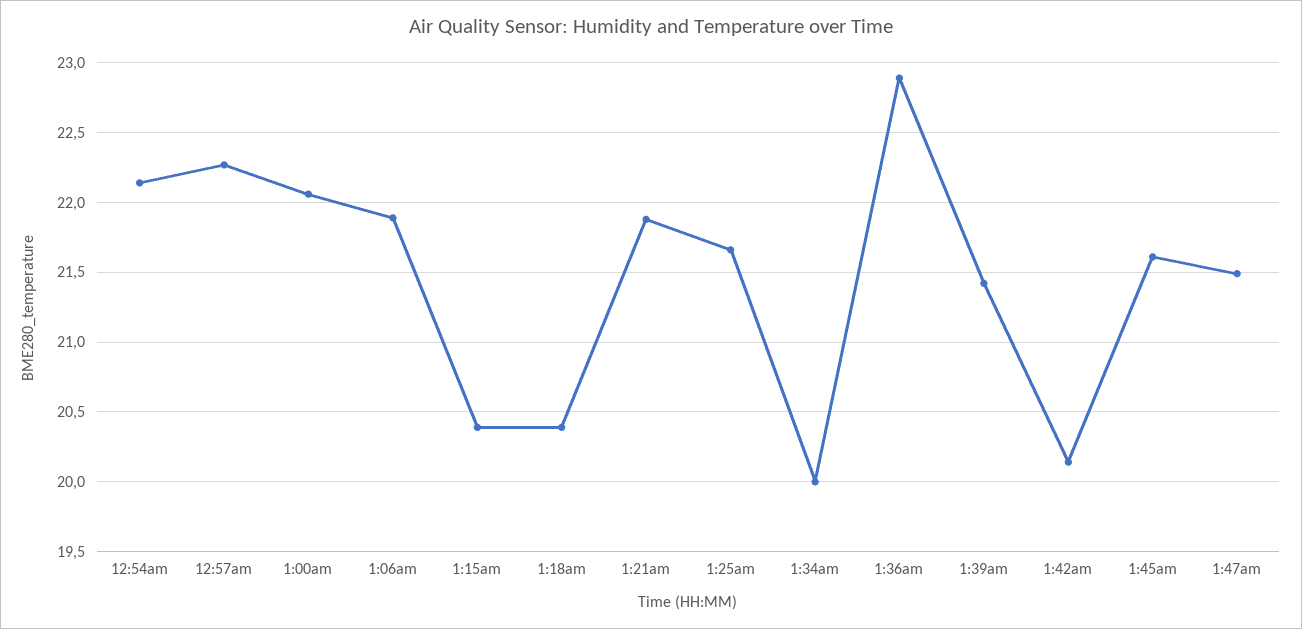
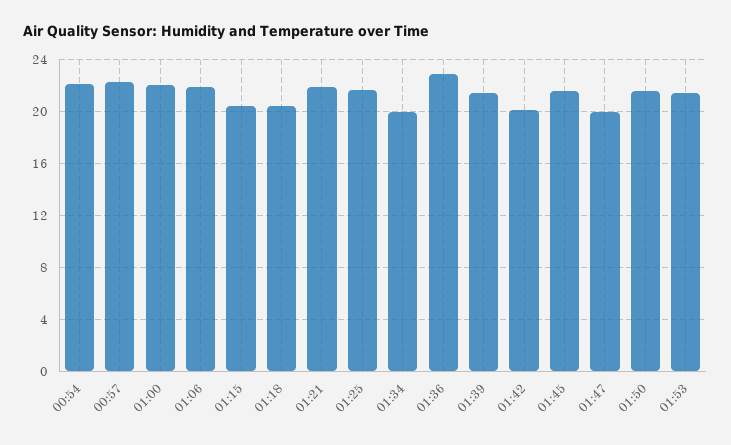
1:47am: 21.5 -> 20
01:50: none -> 21.5
01:53: none -> 21.5

